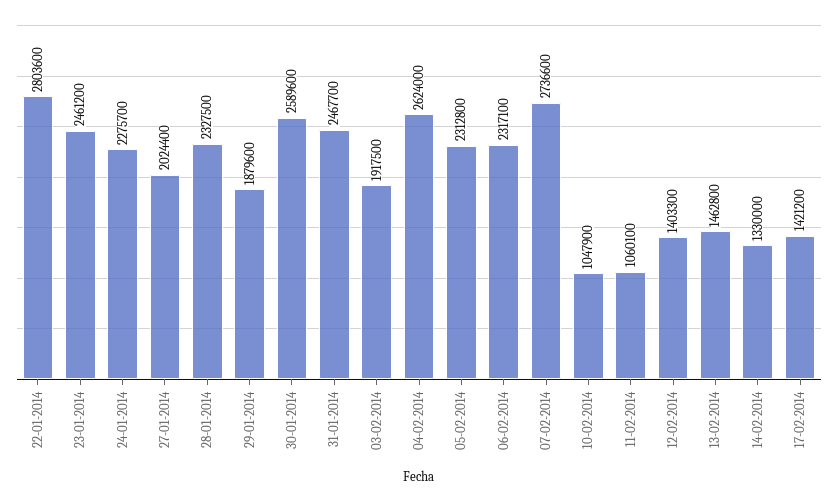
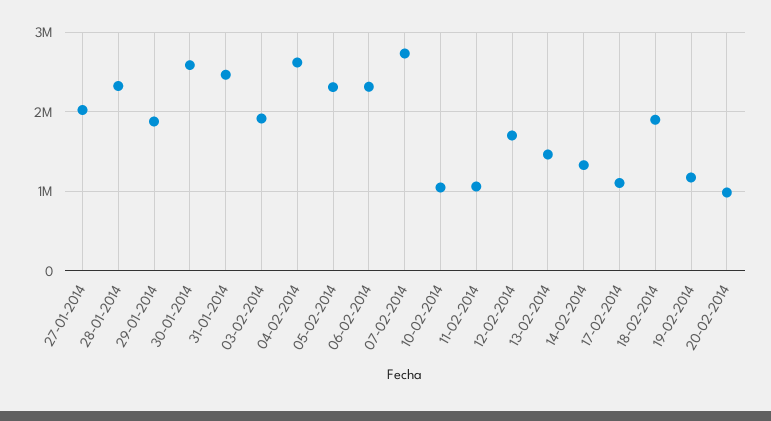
22-01-2014: 2803600 -> none
23-01-2014: 2461200 -> none
24-01-2014: 2275700 -> none
12-02-2014: 1403300 -> 1700000
17-02-2014: 1421200 -> 1100000
18-02-2014: none -> 1900000
19-02-2014: none -> 1200000
20-02-2014: none -> 1000000

